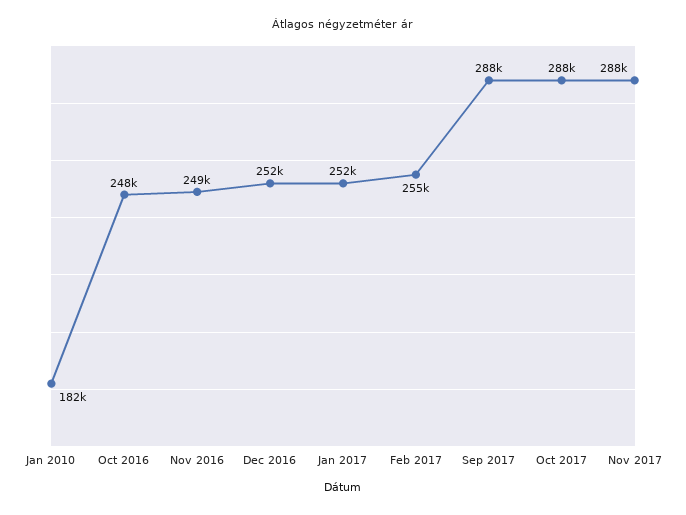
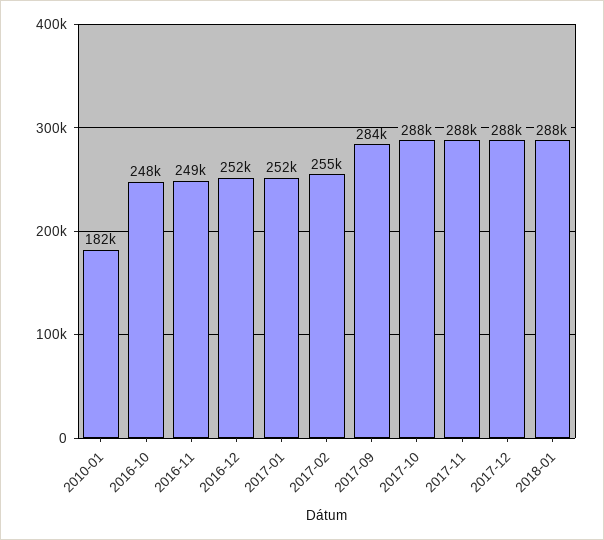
Sep 2017: 288000 -> 284000
2017-12: none -> 288000
2018-01: none -> 288000

